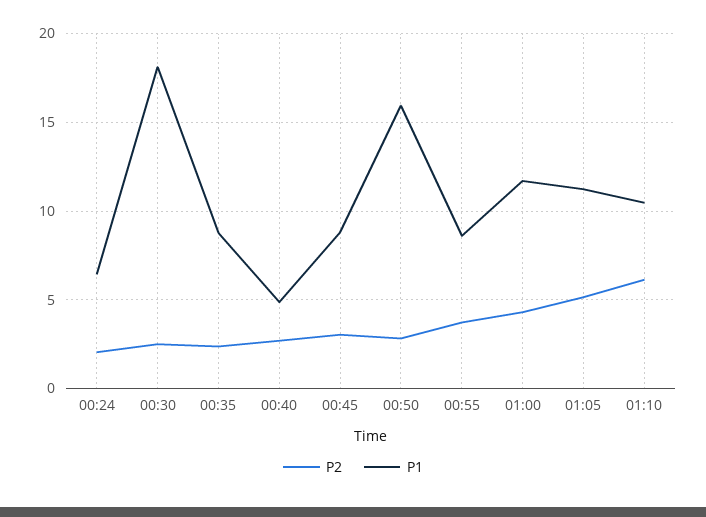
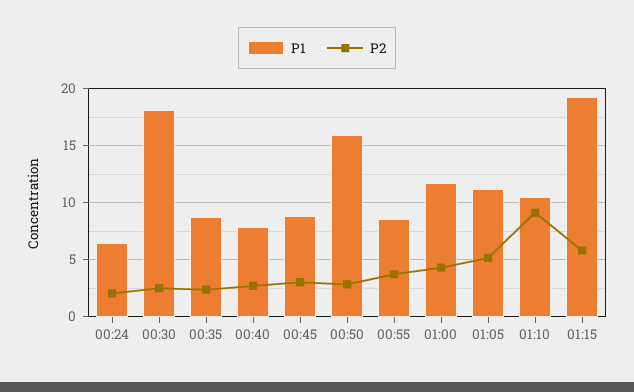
P1, 00:40: 5 -> 8
P2, 01:10: 6 -> 9
P1, 01:15: none -> 19
P2, 01:15: none -> 6

